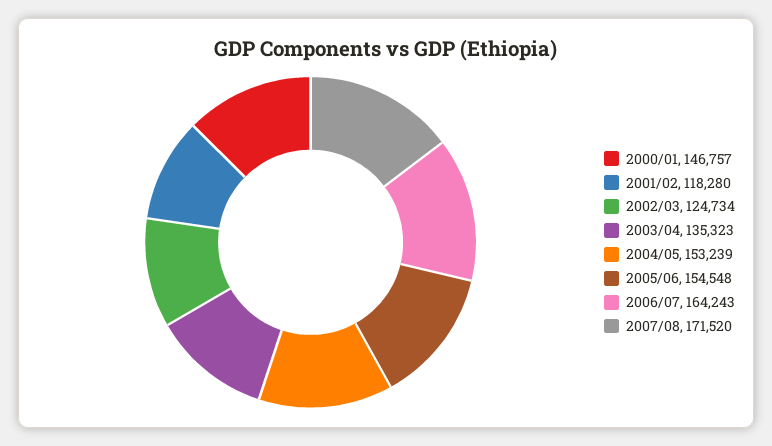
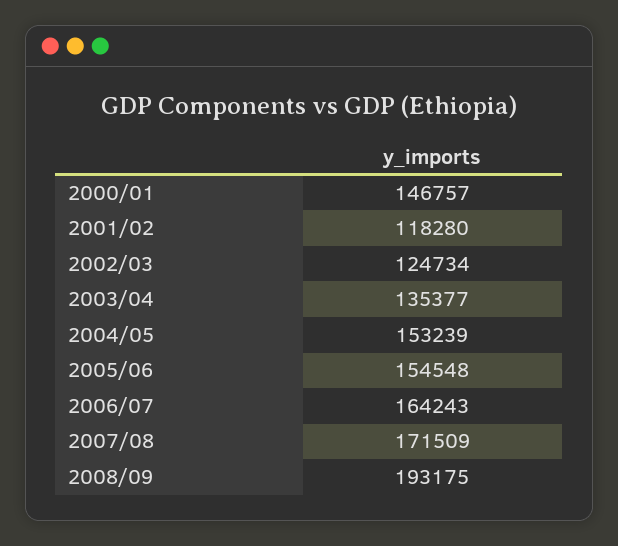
2003/04: 135323 -> 135377
2007/08: 171520 -> 171509
2008/09: none -> 193175

